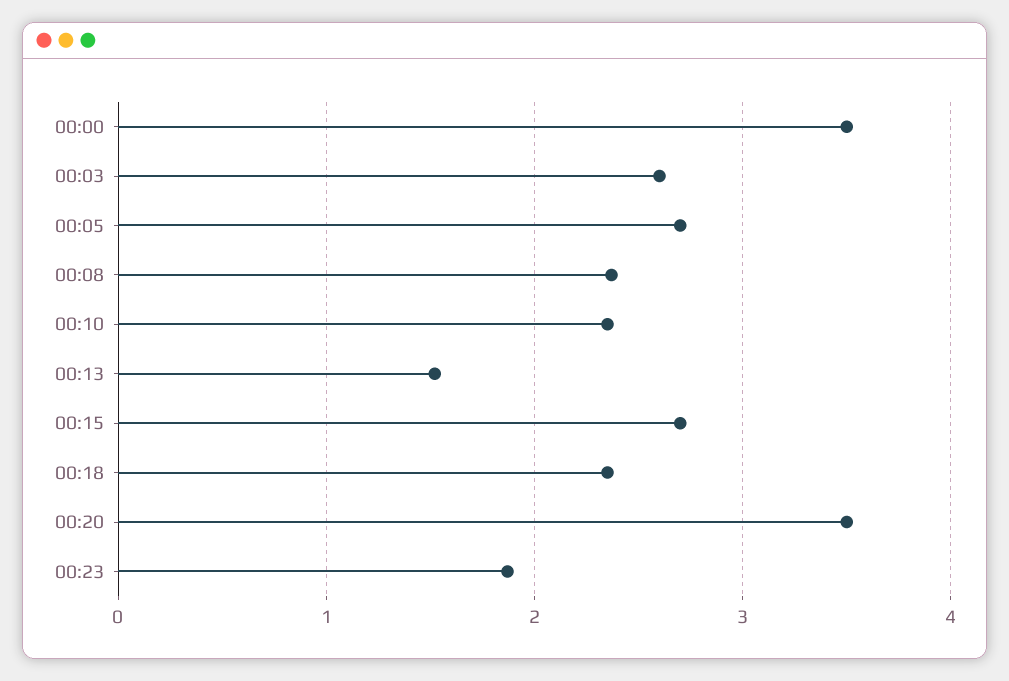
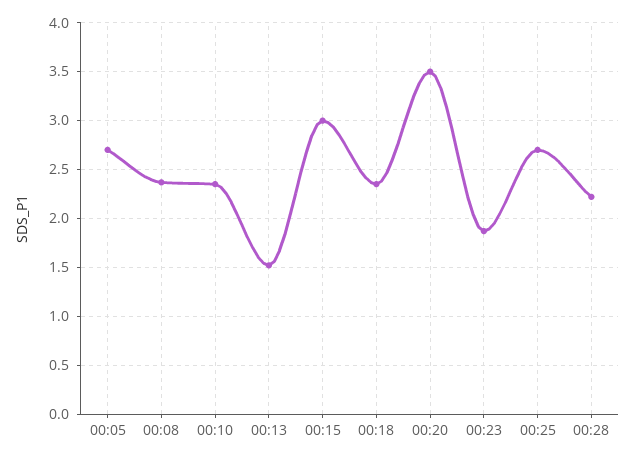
00:00: 3.5 -> none
00:03: 2.6 -> none
00:15: 2.7 -> 3
00:25: none -> 2.7
00:28: none -> 2.2

